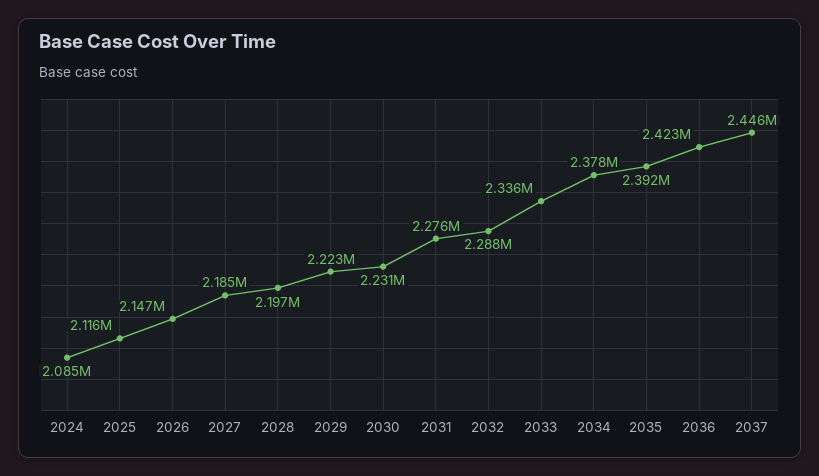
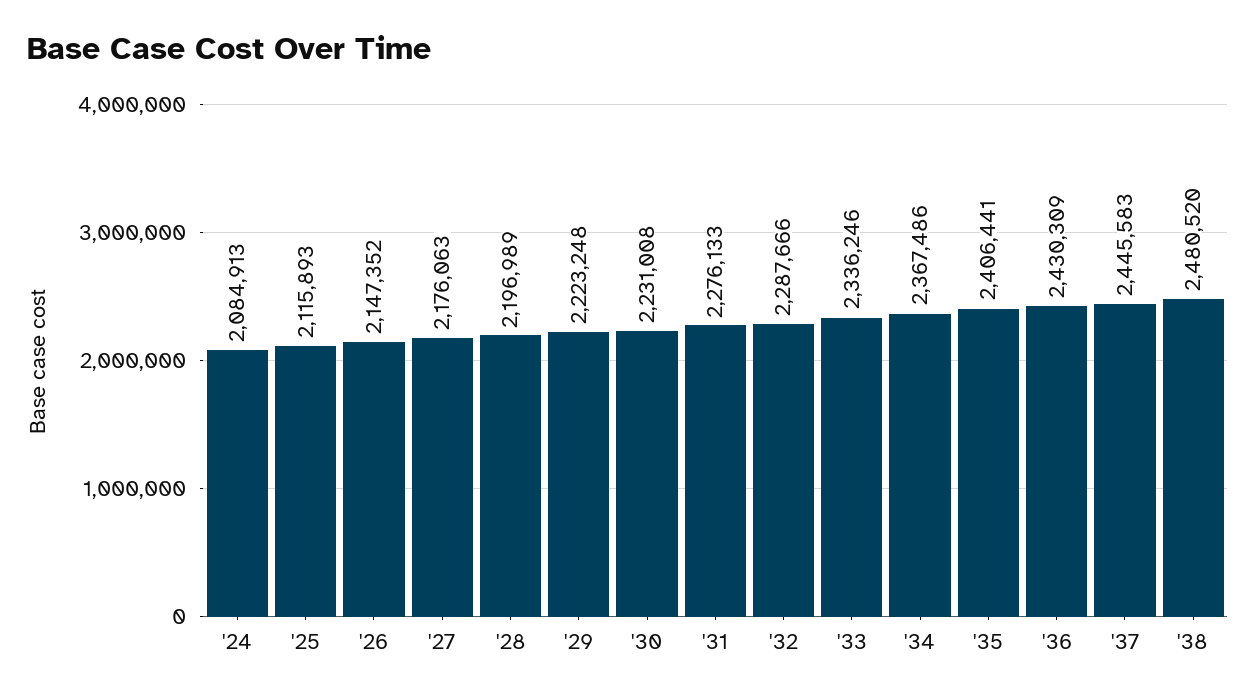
2027: 2185000 -> 2176063
2034: 2378000 -> 2367486
2035: 2392000 -> 2406441
2036: 2423000 -> 2430309
'38: none -> 2480520

